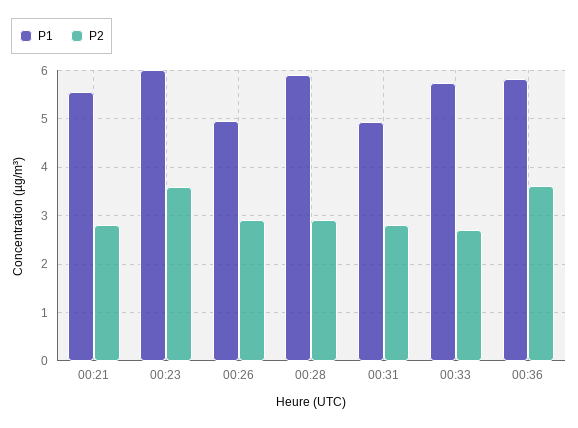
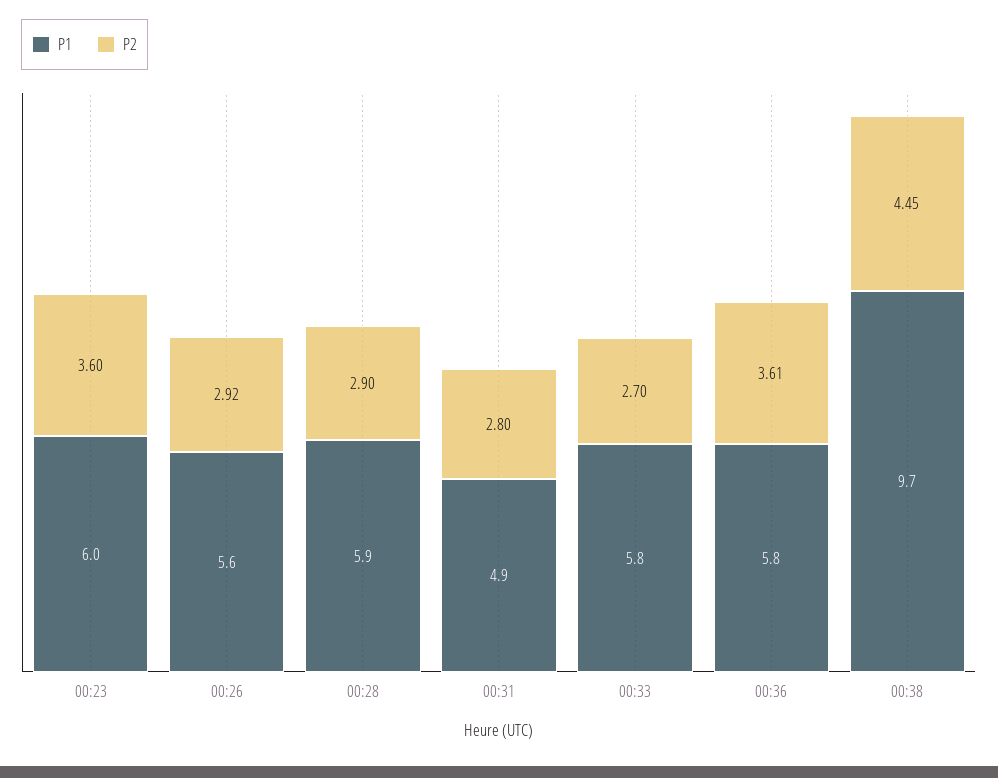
P1, 00:21: 5.6 -> none
P2, 00:21: 2.8 -> none
P1, 00:26: 5 -> 5.6
P1, 00:38: none -> 9.7
P2, 00:38: none -> 4.45

